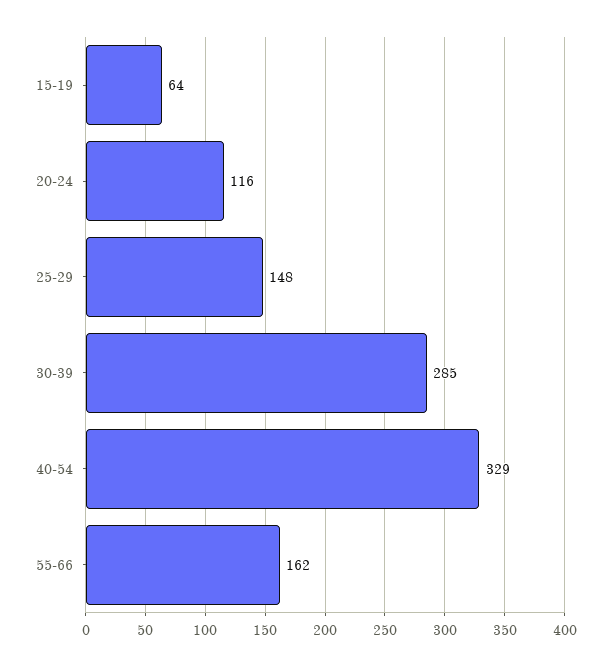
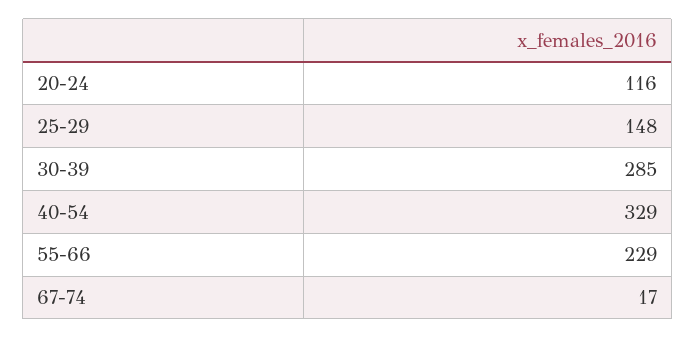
15-19: 64 -> none
55-66: 162 -> 229
67-74: none -> 17

